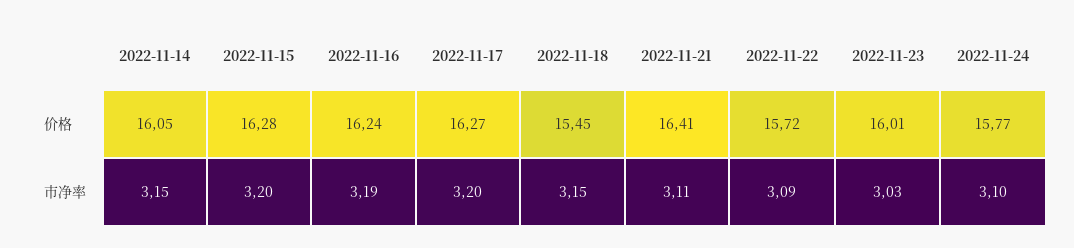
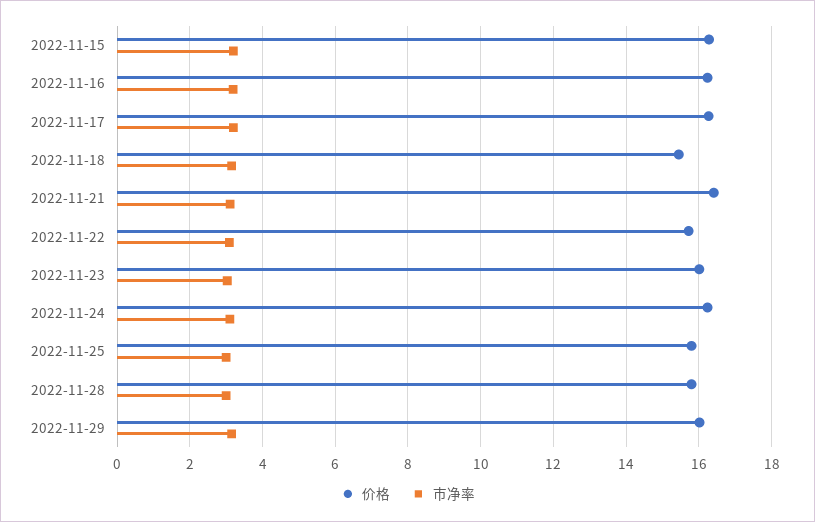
价格, 2022-11-14: 16.05 -> none
价格, 2022-11-24: 15.77 -> 16.2
市净率, 2022-11-14: 3.15 -> none
价格, 2022-11-25: none -> 15.8
市净率, 2022-11-25: none -> 3
价格, 2022-11-28: none -> 15.8
市净率, 2022-11-28: none -> 3
价格, 2022-11-29: none -> 16
市净率, 2022-11-29: none -> 3.2

